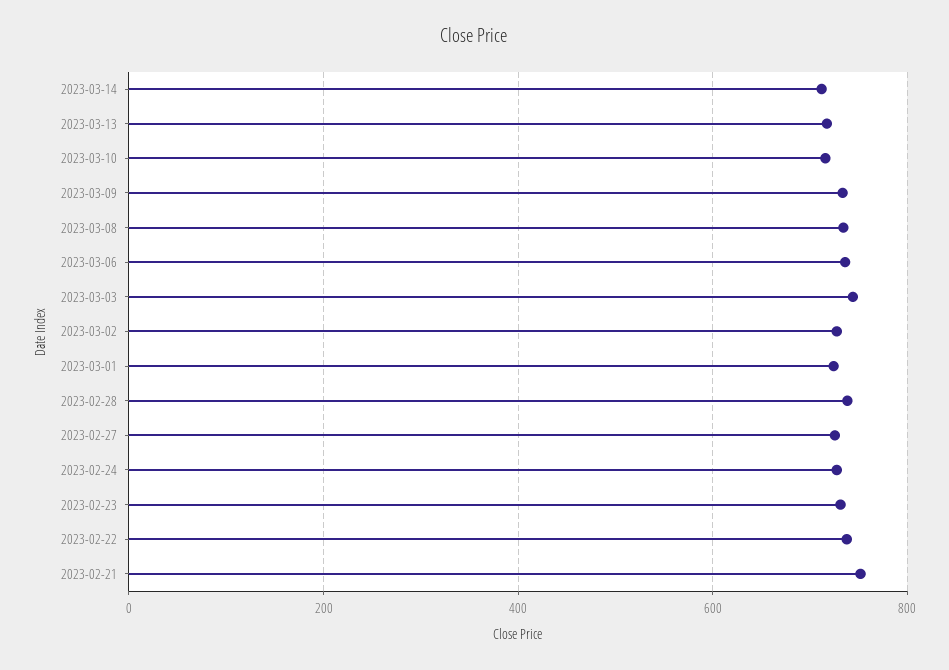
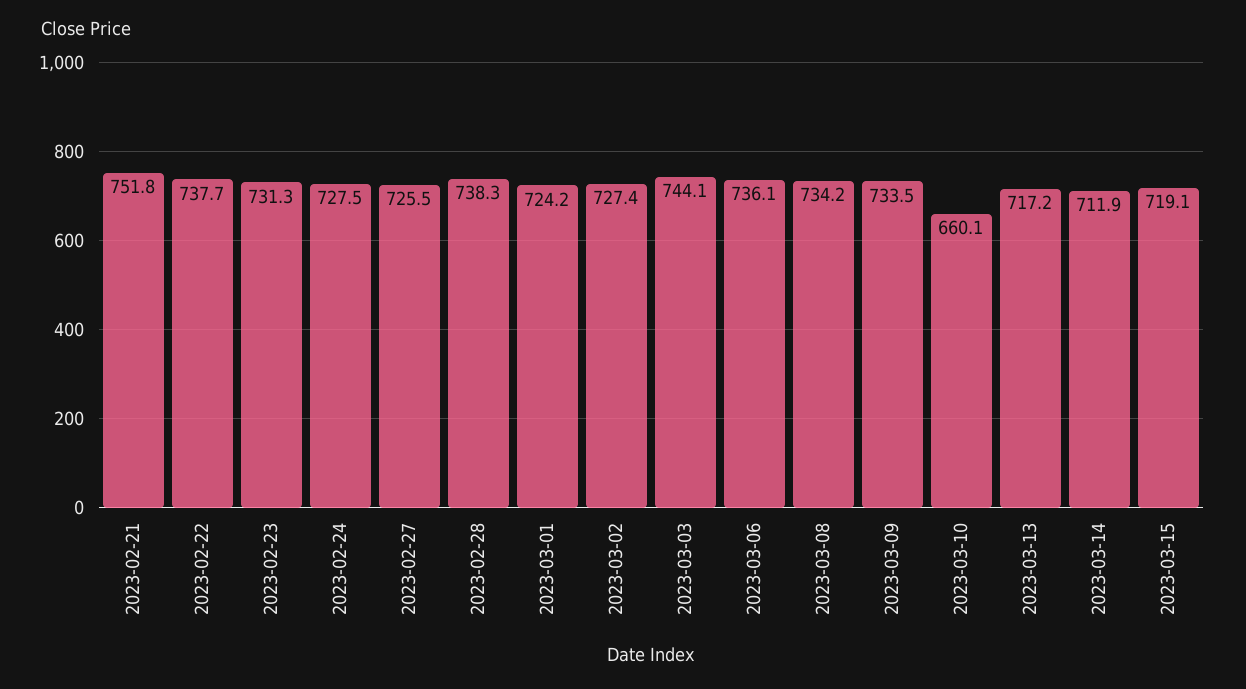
2023-03-10: 720 -> 660.1
2023-03-15: none -> 719.1

